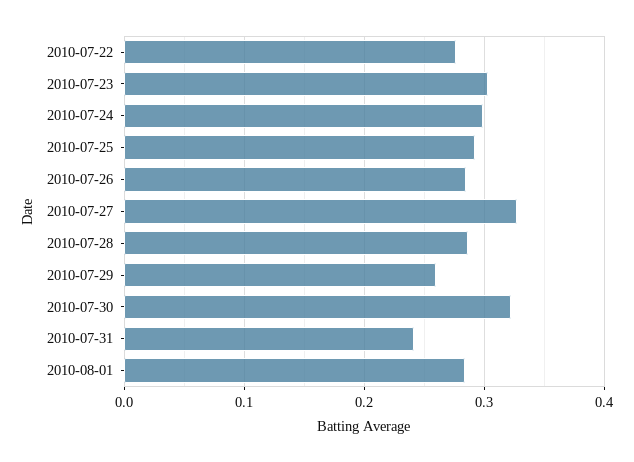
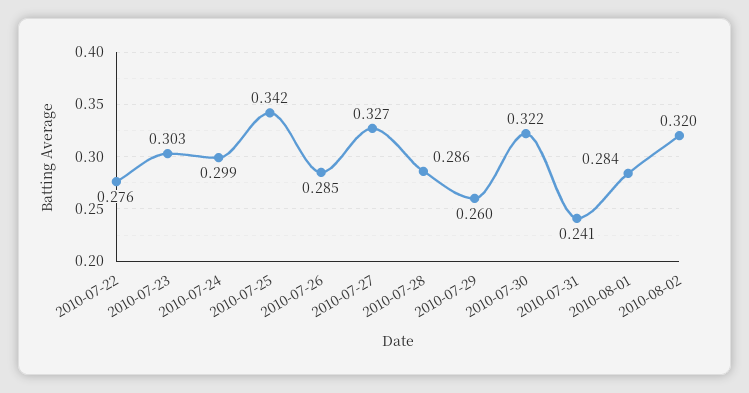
2010-07-25: 0.29 -> 0.342
2010-08-02: none -> 0.32

